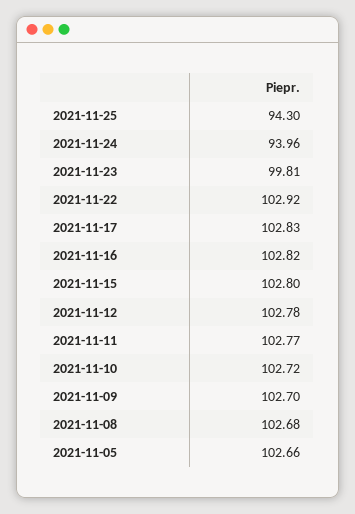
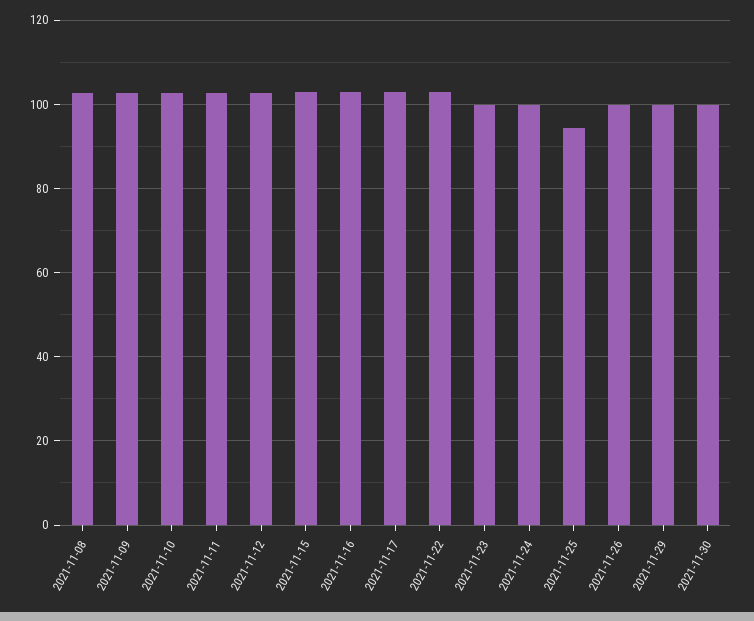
2021-11-24: 93.96 -> 100
2021-11-05: 102.66 -> none
2021-11-26: none -> 100
2021-11-29: none -> 100
2021-11-30: none -> 100

